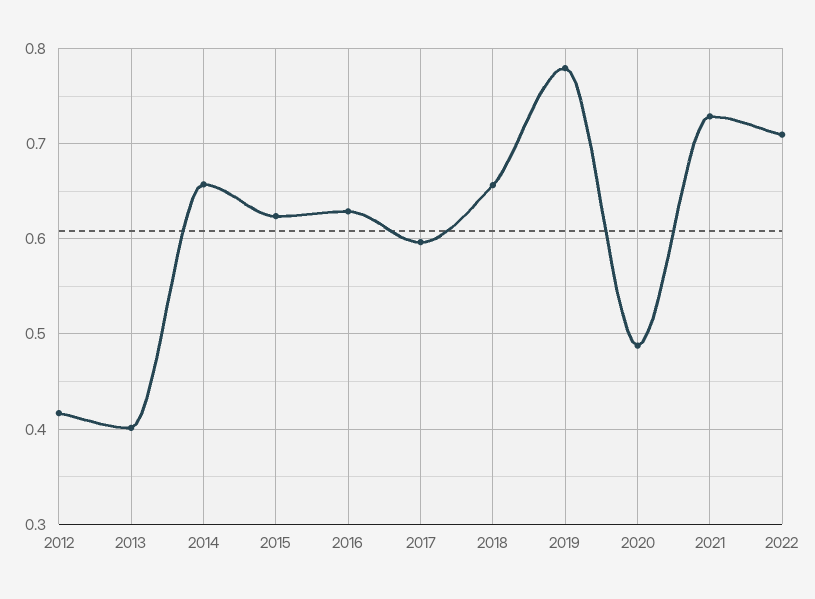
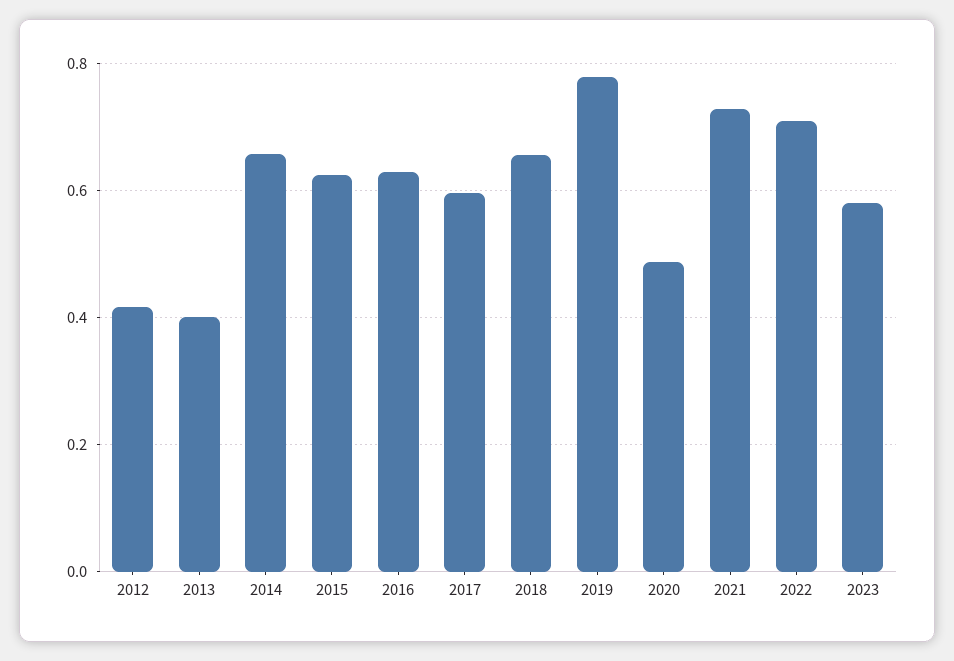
2023: none -> 0.58

